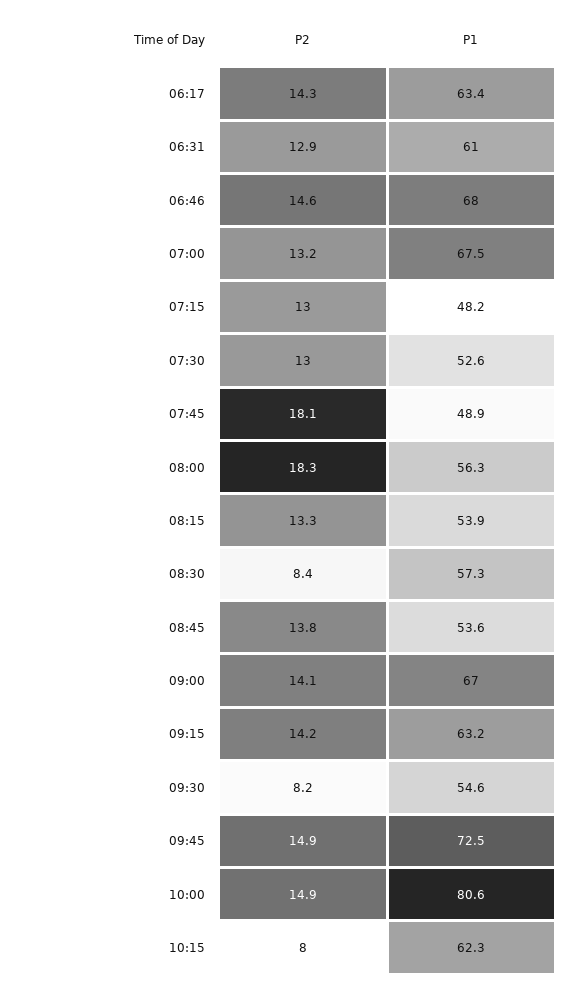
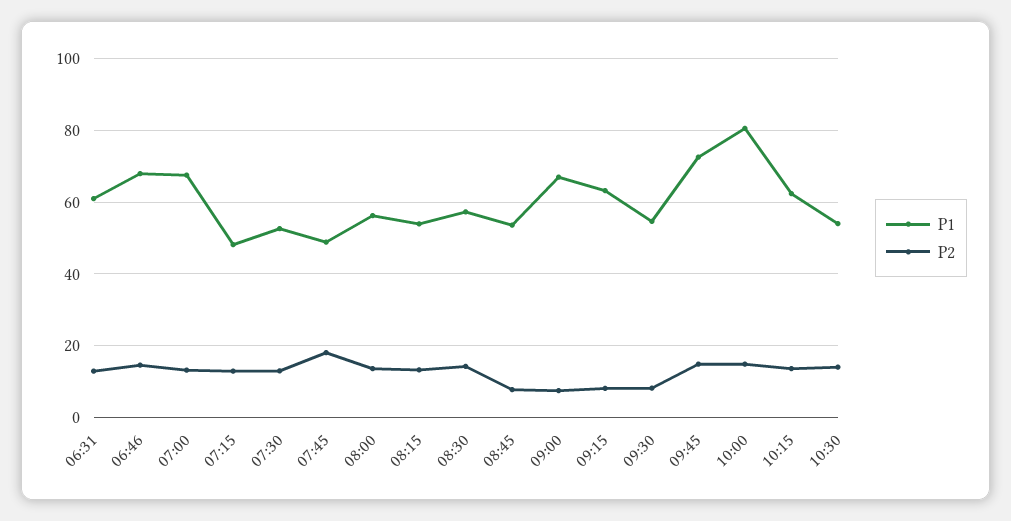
P2, 06:17: 14.3 -> none
P1, 06:17: 63.4 -> none
P2, 08:00: 18.3 -> 14
P2, 08:30: 8.4 -> 14
P2, 08:45: 13.8 -> 8
P2, 09:00: 14.1 -> 8
P2, 09:15: 14.2 -> 8
P2, 10:15: 8 -> 14
P1, 10:30: none -> 54
P2, 10:30: none -> 14

